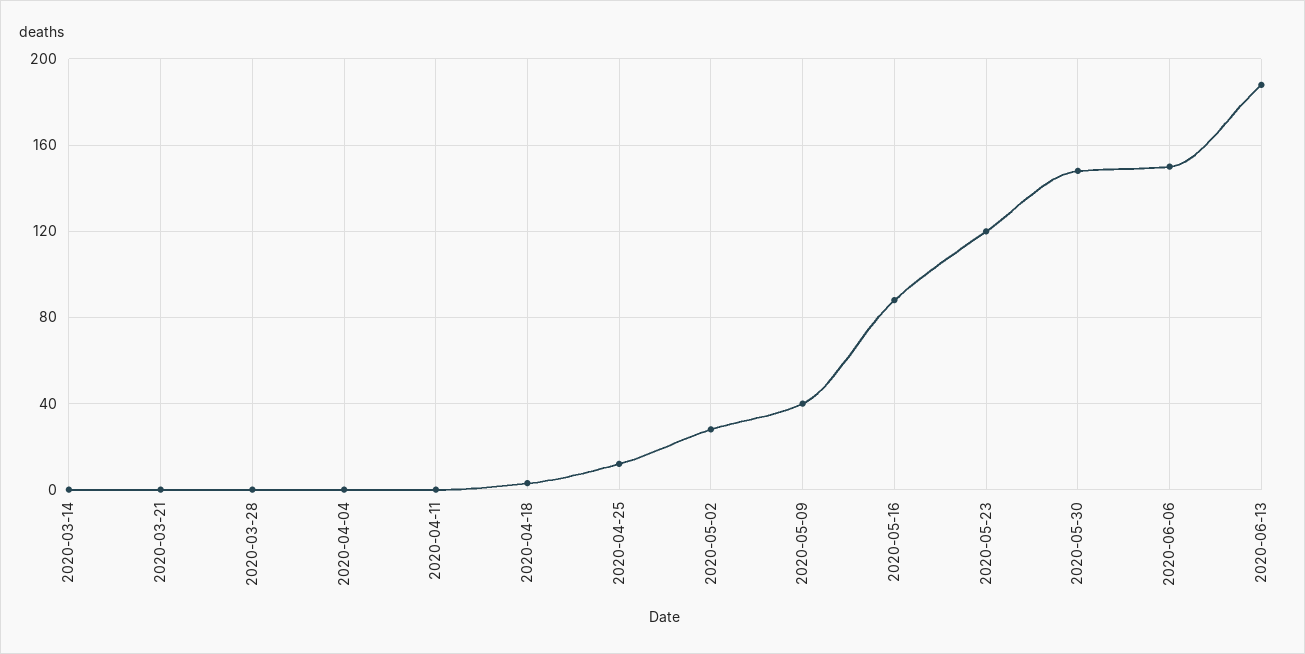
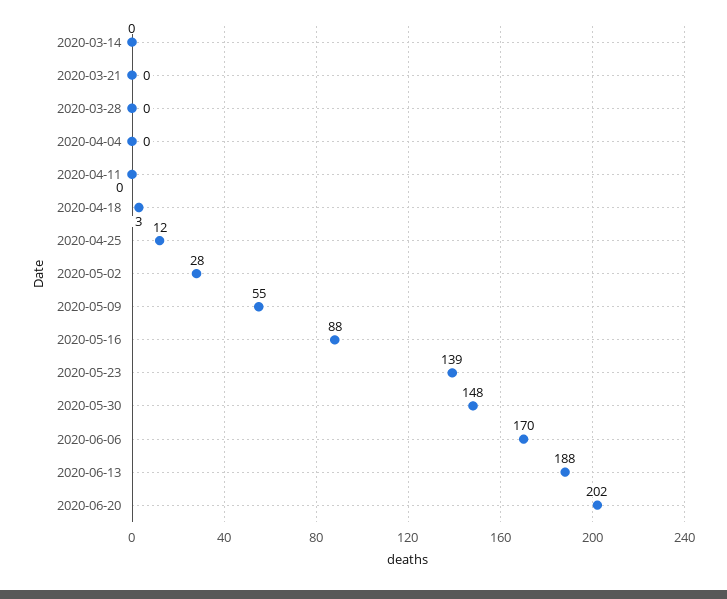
2020-05-09: 40 -> 55
2020-05-23: 120 -> 139
2020-06-06: 150 -> 170
2020-06-20: none -> 202

